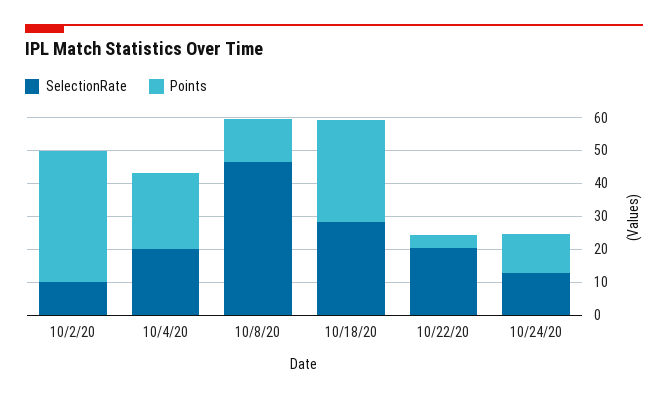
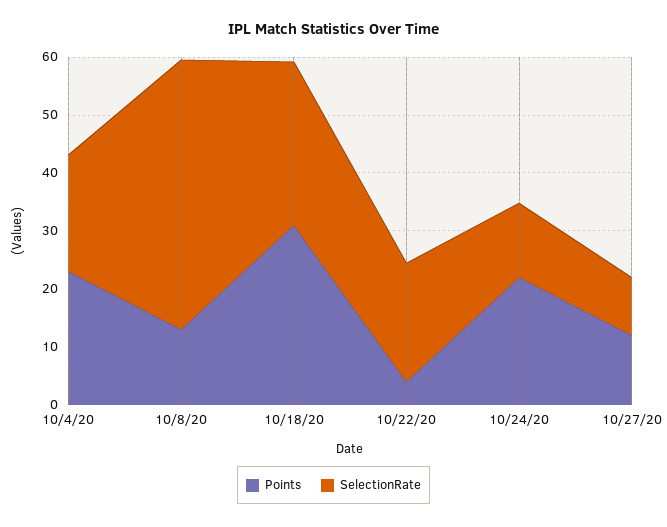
SelectionRate, 10/2/20: 10 -> none
Points, 10/2/20: 40 -> none
Points, 10/24/20: 12.5 -> 22
Points, 10/27/20: none -> 12
SelectionRate, 10/27/20: none -> 10

